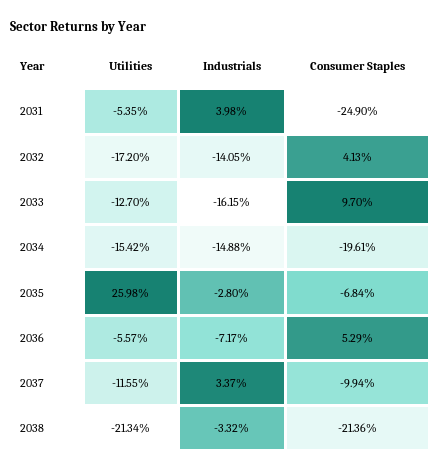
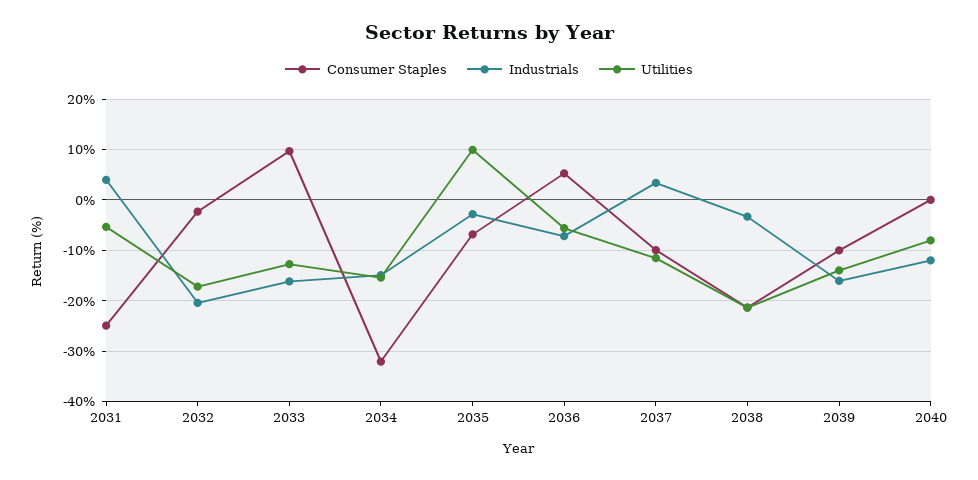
Industrials, 2032: -14.05 -> -20
Consumer Staples, 2032: 4.13 -> -2
Consumer Staples, 2034: -19.61 -> -32
Utilities, 2035: 25.98 -> 10
Consumer Staples, 2039: none -> -10
Industrials, 2039: none -> -16
Utilities, 2039: none -> -14
Consumer Staples, 2040: none -> 0
Industrials, 2040: none -> -12
Utilities, 2040: none -> -8

